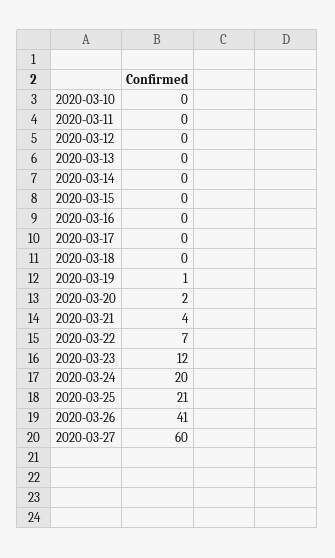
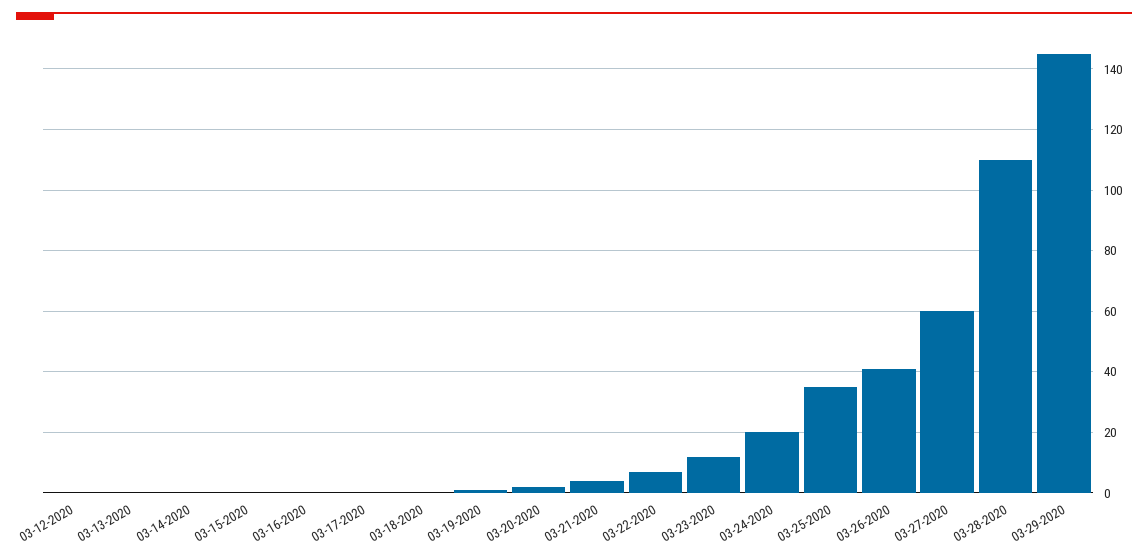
2020-03-10: 0 -> none
2020-03-11: 0 -> none
2020-03-25: 21 -> 35
03-28-2020: none -> 110
03-29-2020: none -> 145

